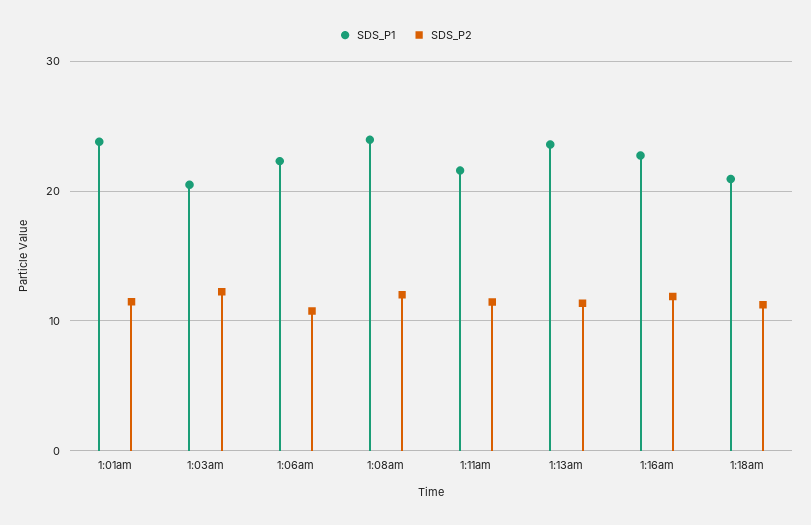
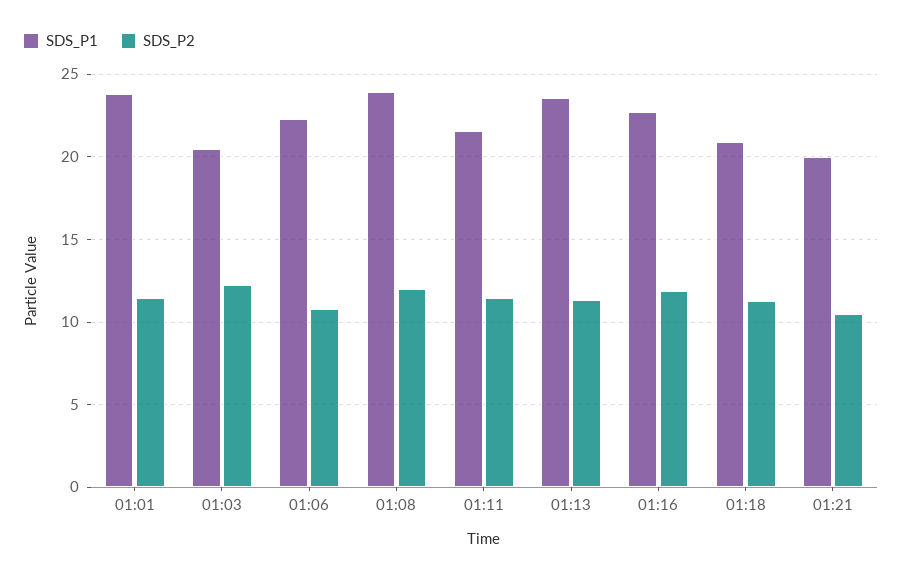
SDS_P1, 01:21: none -> 20
SDS_P2, 01:21: none -> 10.5

